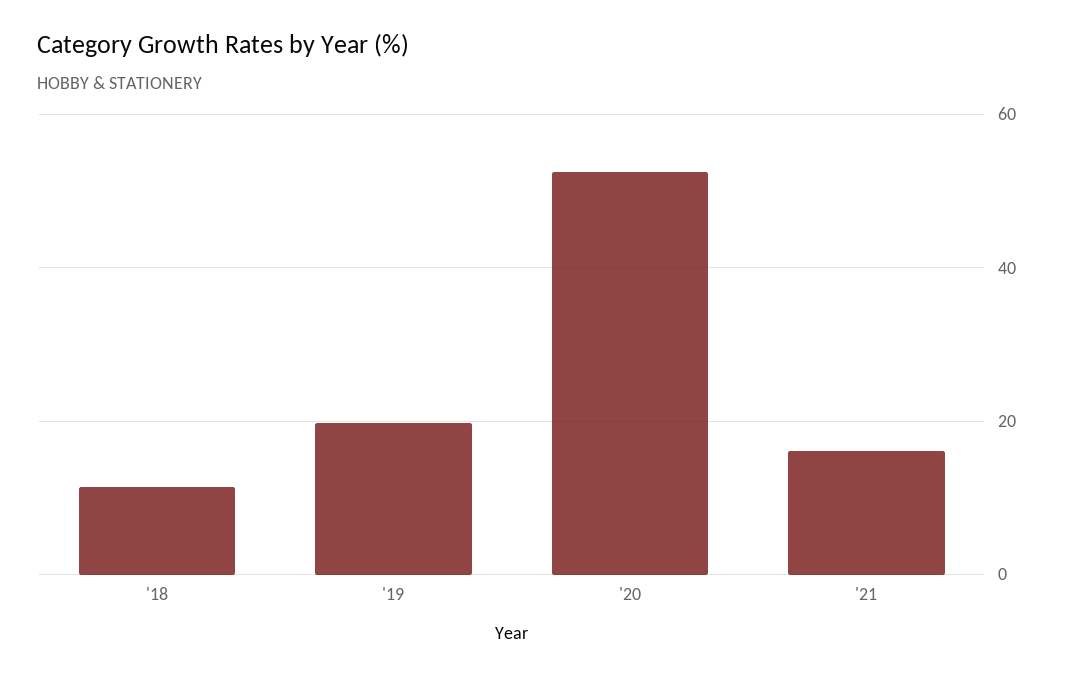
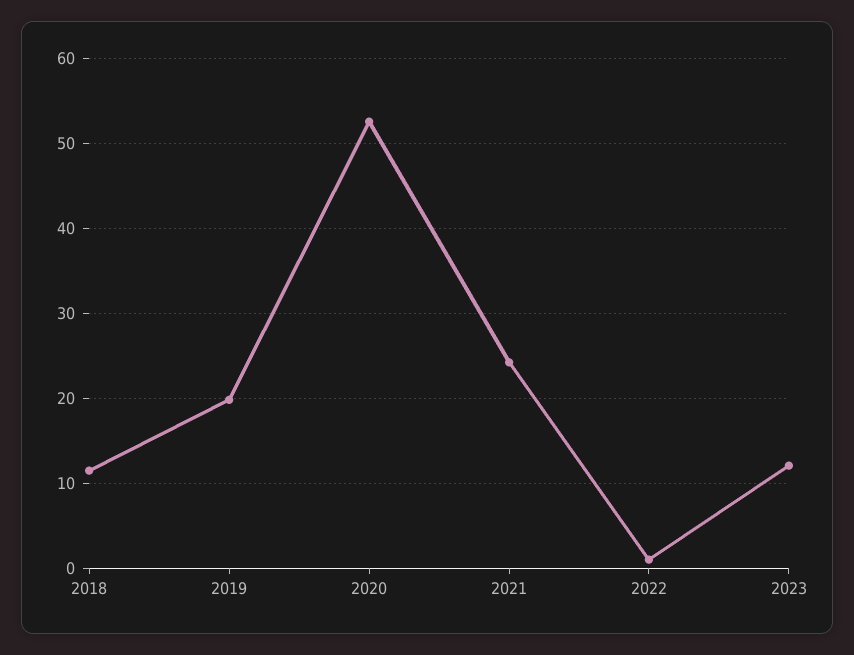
'21: 16 -> 24
2022: none -> 1
2023: none -> 12

